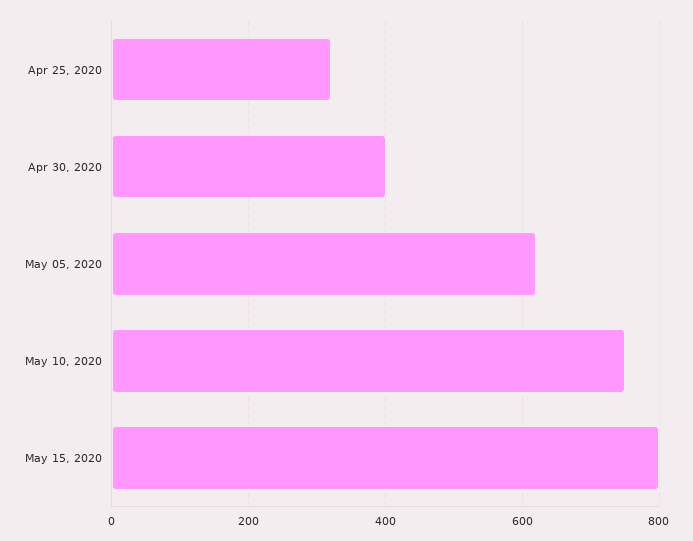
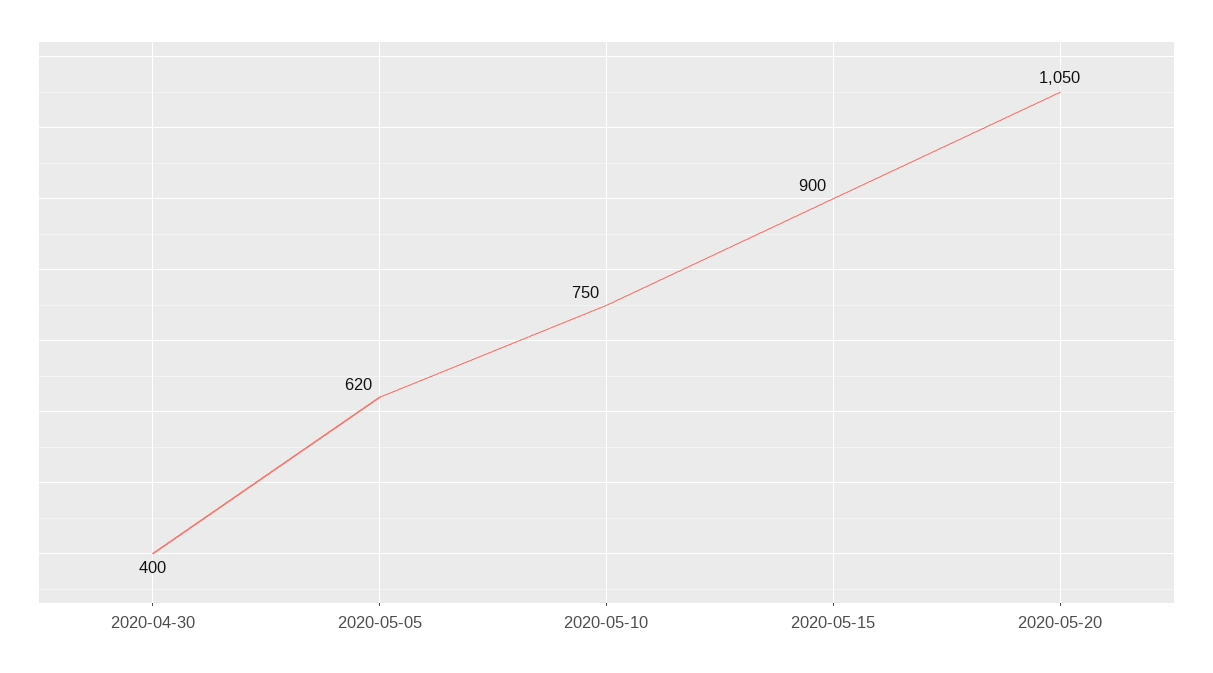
Apr 25, 2020: 320 -> none
May 15, 2020: 800 -> 900
2020-05-20: none -> 1050

